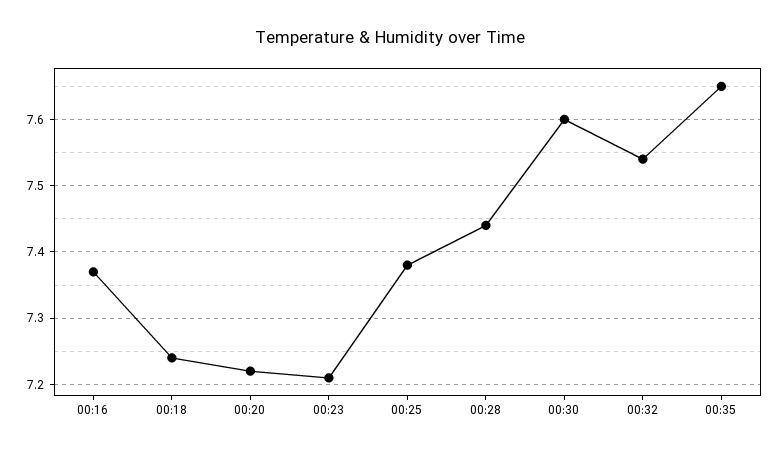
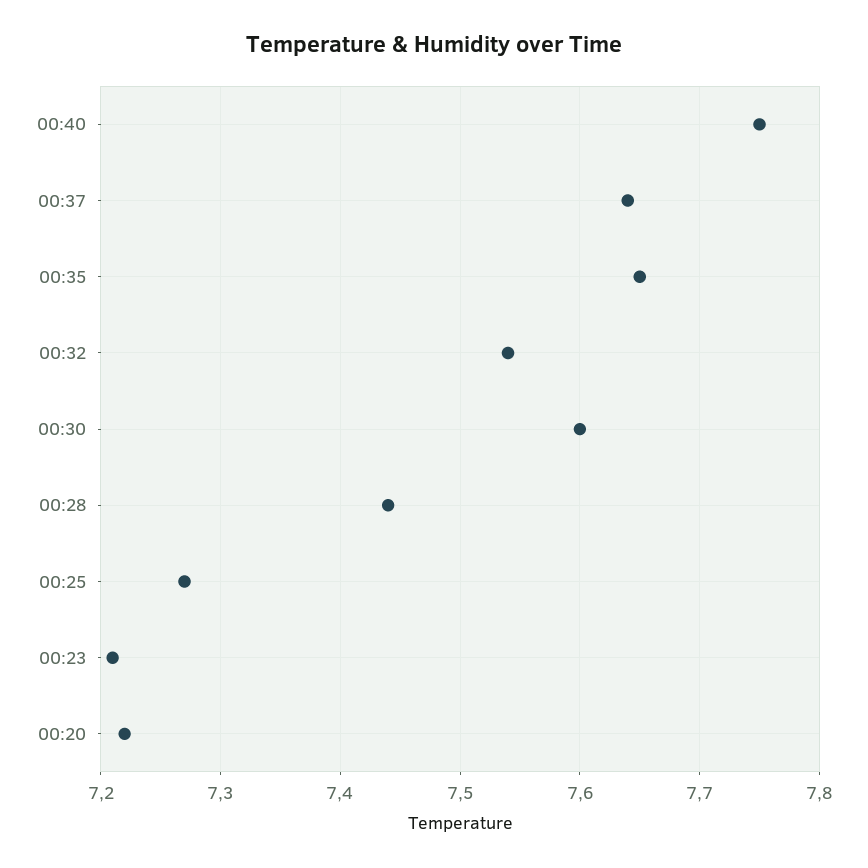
00:16: 7.37 -> none
00:18: 7.24 -> none
00:25: 7.38 -> 7.27
00:40: none -> 7.75
00:37: none -> 7.64

